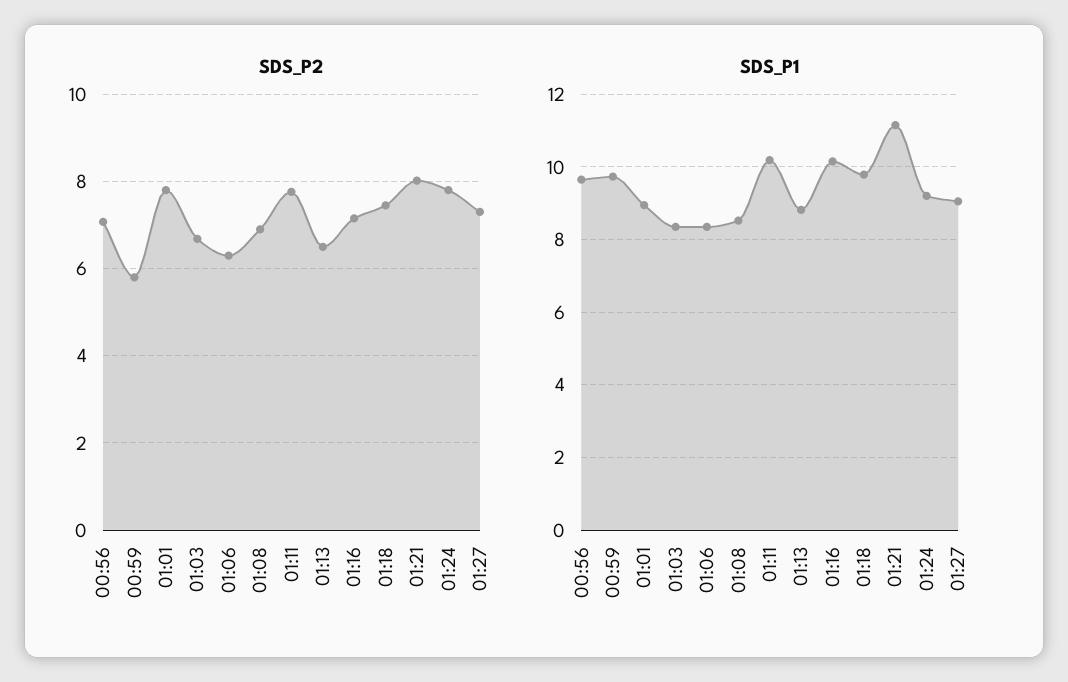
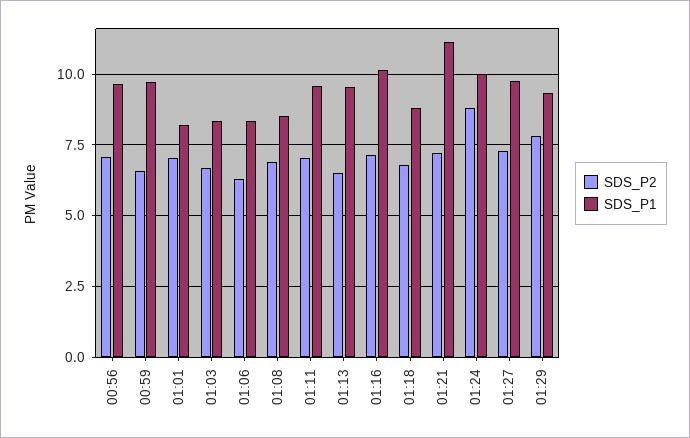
SDS_P2, 00:59: 5.8 -> 6.5
SDS_P2, 01:01: 7.8 -> 7
SDS_P2, 01:11: 7.8 -> 7
SDS_P2, 01:18: 7.4 -> 6.75
SDS_P2, 01:21: 8 -> 7.25
SDS_P2, 01:24: 7.8 -> 8.75
SDS_P1, 01:01: 9 -> 8.25
SDS_P1, 01:11: 10.2 -> 9.5
SDS_P1, 01:13: 8.8 -> 9.5
SDS_P1, 01:18: 9.8 -> 8.75
SDS_P1, 01:24: 9.2 -> 10
SDS_P1, 01:27: 9 -> 9.75
SDS_P2, 01:29: none -> 7.75
SDS_P1, 01:29: none -> 9.25

